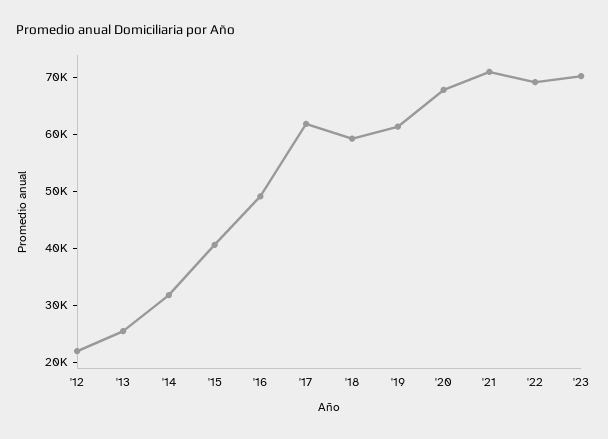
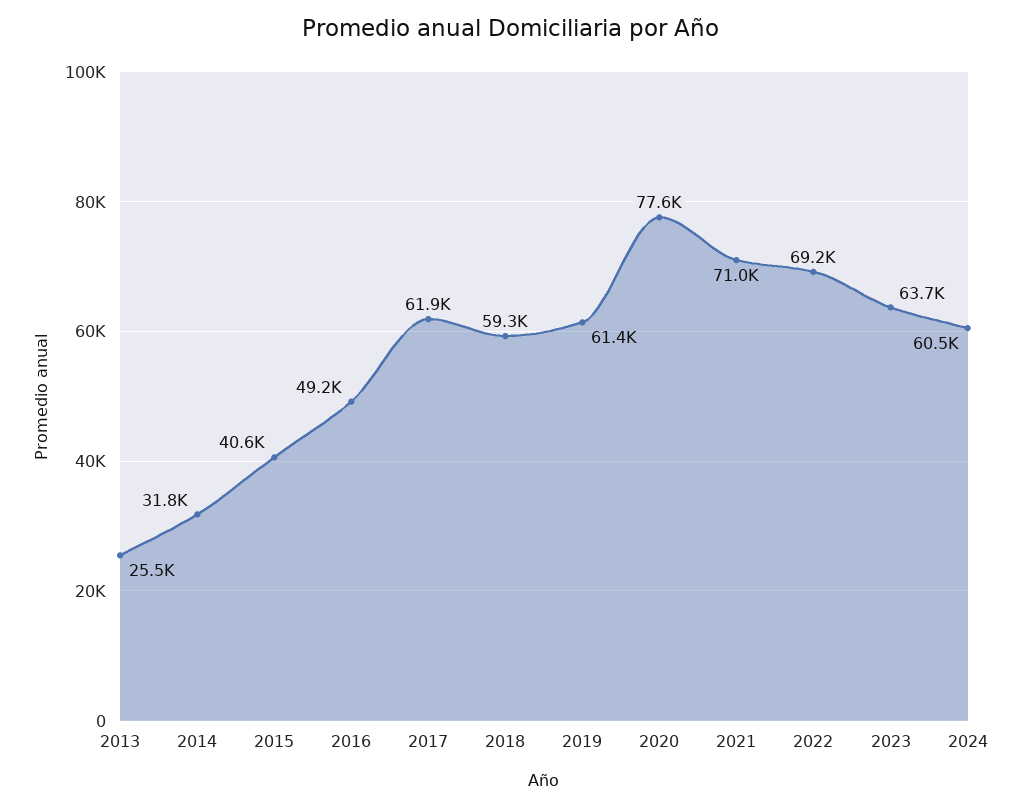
'12: 22000 -> none
'20: 68000 -> 77600
'23: 70000 -> 63700
2024: none -> 60500

